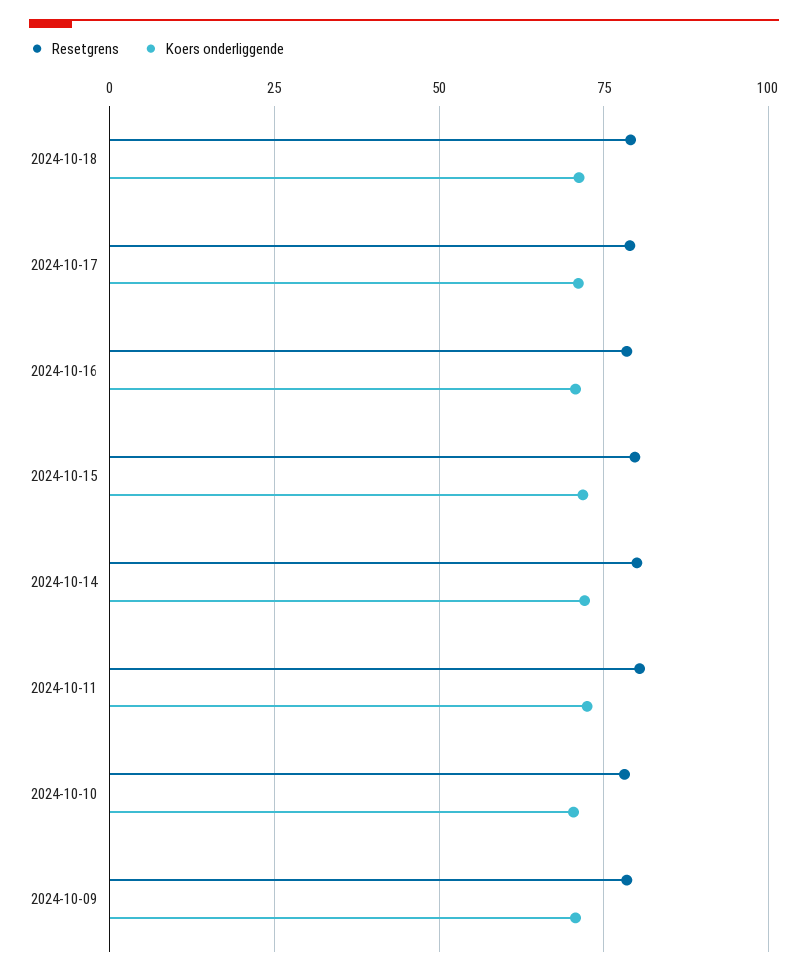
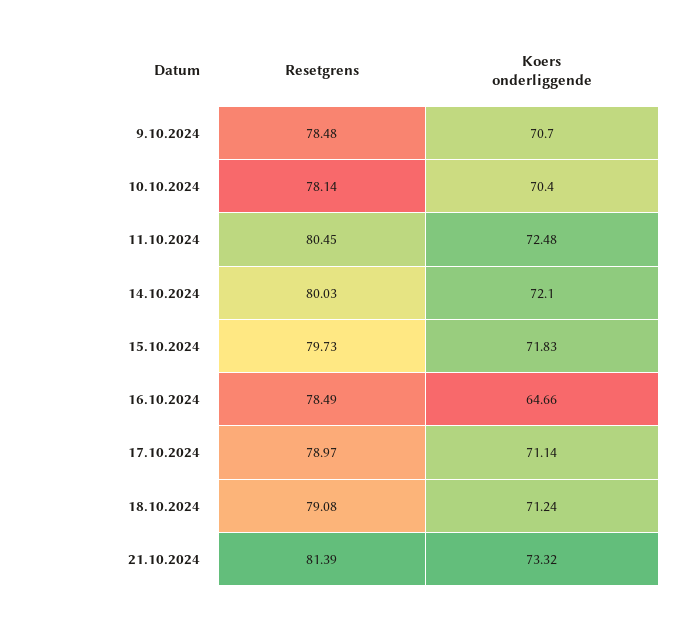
Koers onderliggende, 2024-10-16: 70 -> 64.66
Resetgrens, 21.10.2024: none -> 81.39
Koers onderliggende, 21.10.2024: none -> 73.32

